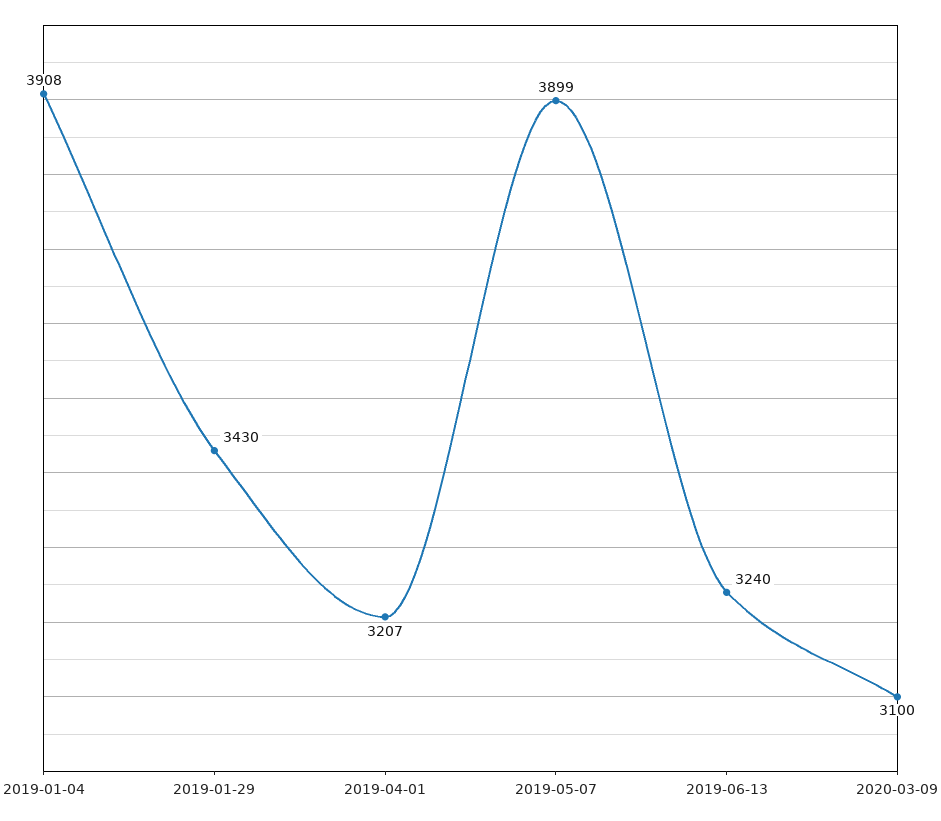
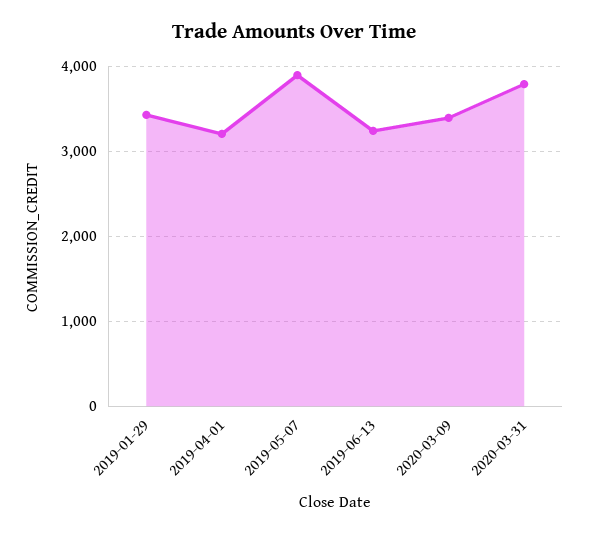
2019-01-04: 3908 -> none
2020-03-09: 3100 -> 3400
2020-03-31: none -> 3800

